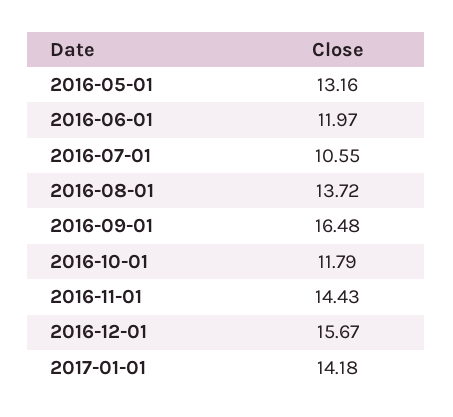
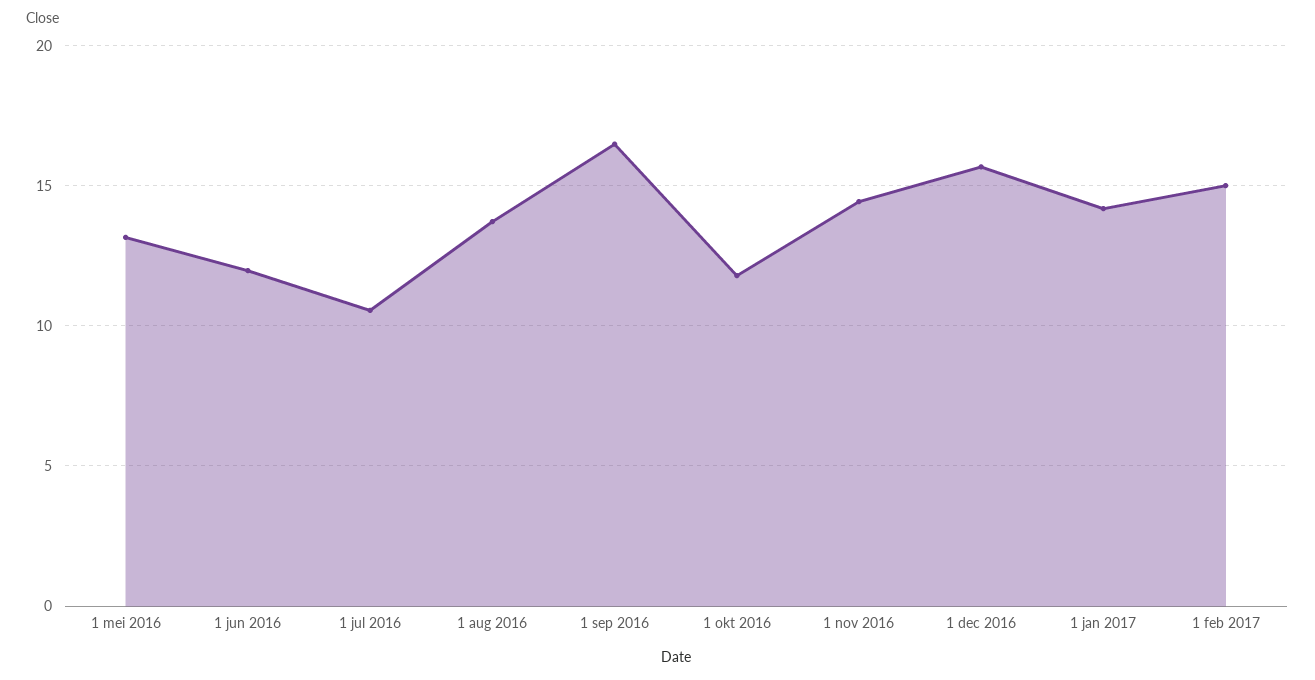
1 feb 2017: none -> 15

